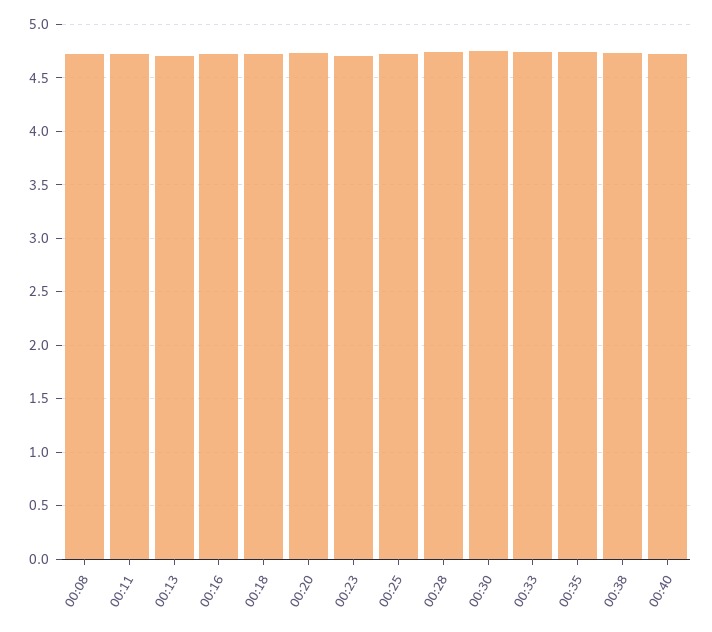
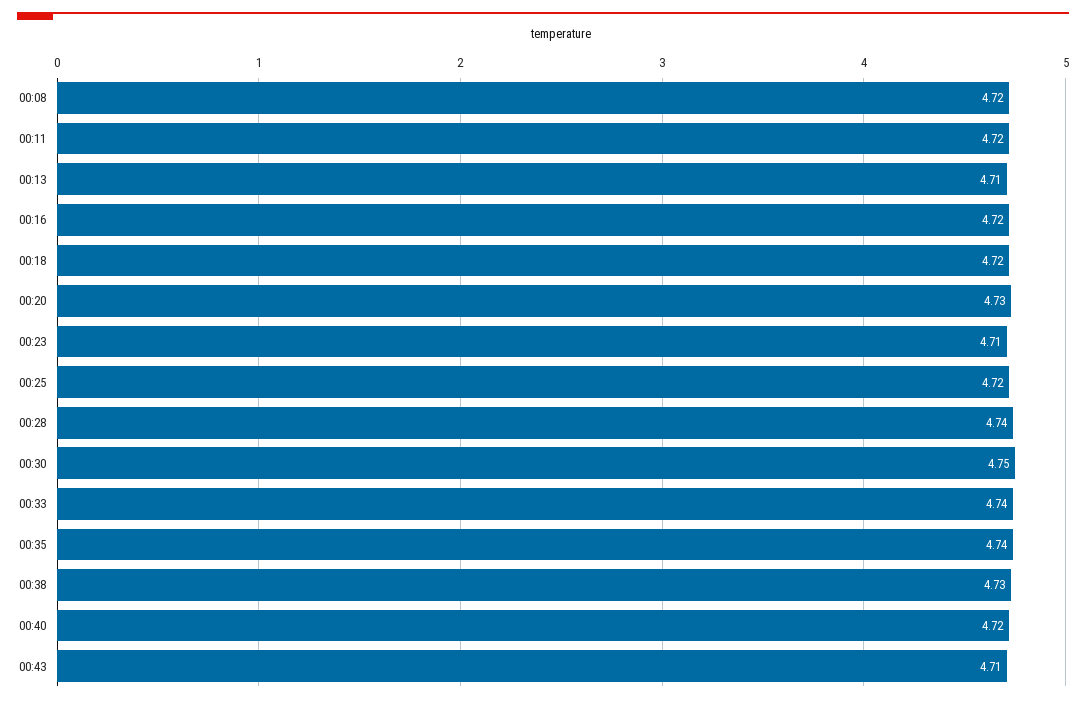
00:43: none -> 4.71

